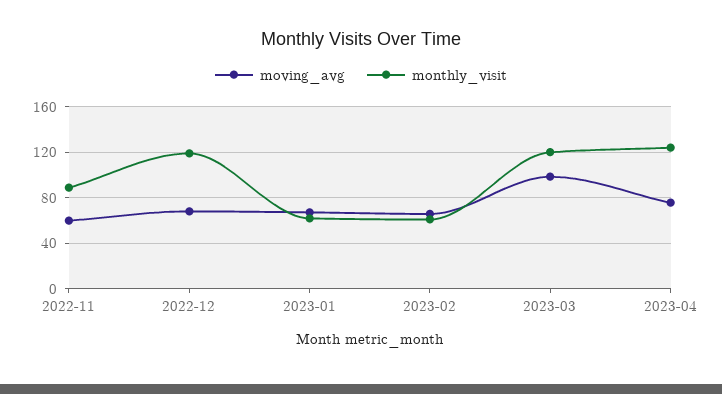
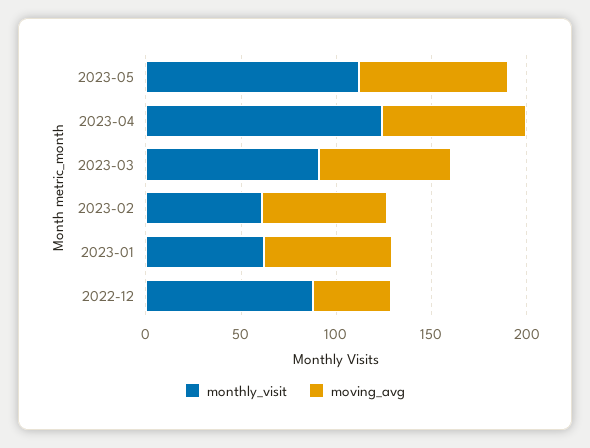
moving_avg, 2022-11: 60 -> none
monthly_visit, 2022-11: 90 -> none
moving_avg, 2022-12: 70 -> 40
monthly_visit, 2022-12: 120 -> 90
moving_avg, 2023-03: 100 -> 70
monthly_visit, 2023-03: 120 -> 90
monthly_visit, 2023-05: none -> 110
moving_avg, 2023-05: none -> 80

